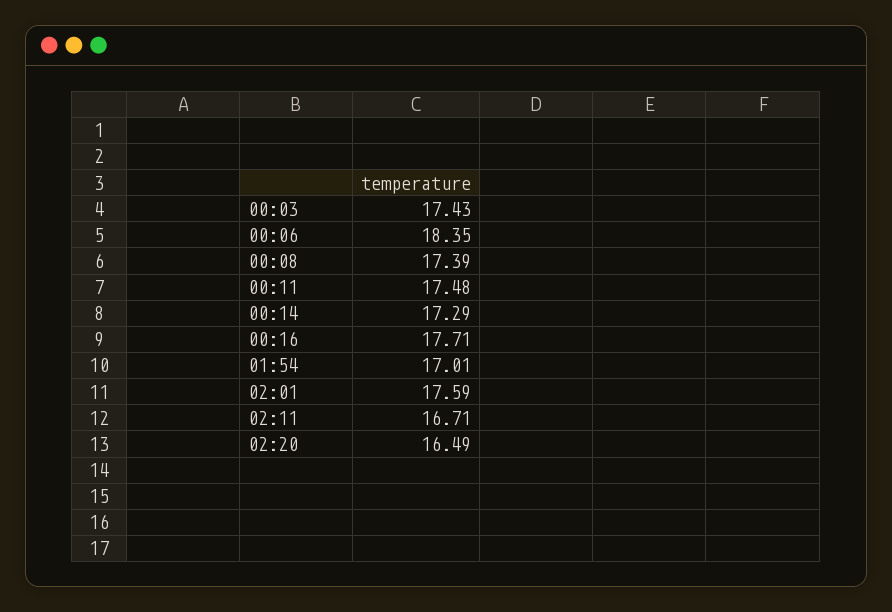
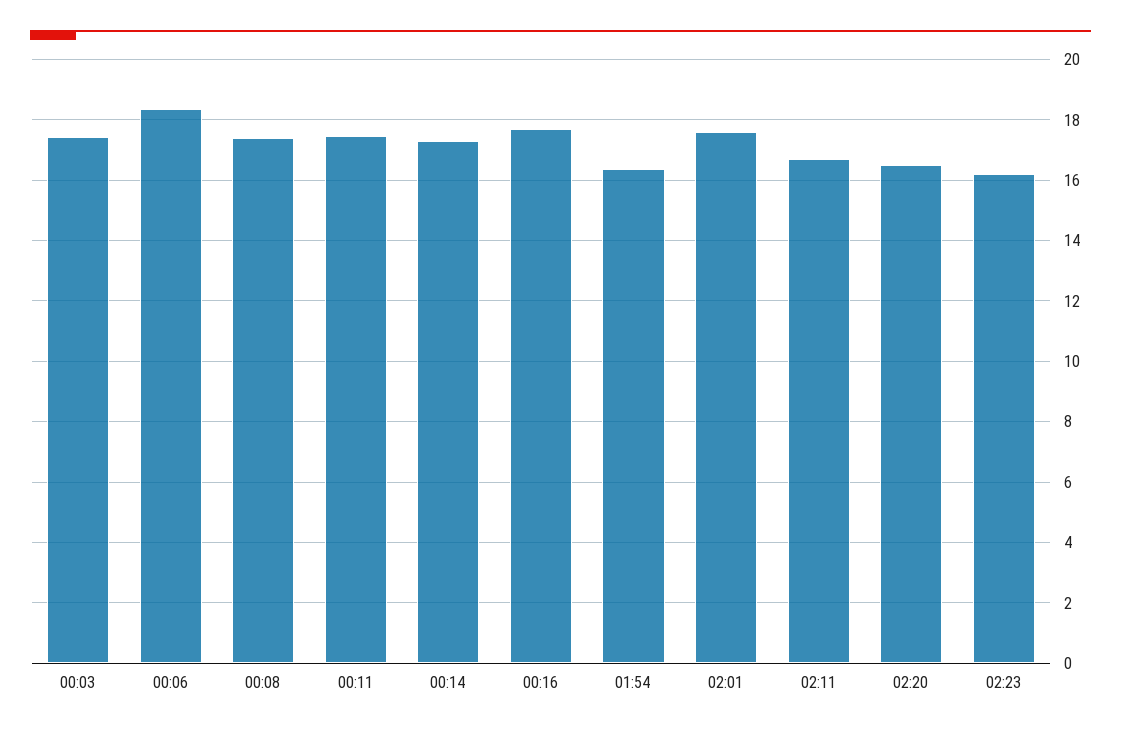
01:54: 17.01 -> 16.4
02:23: none -> 16.2

